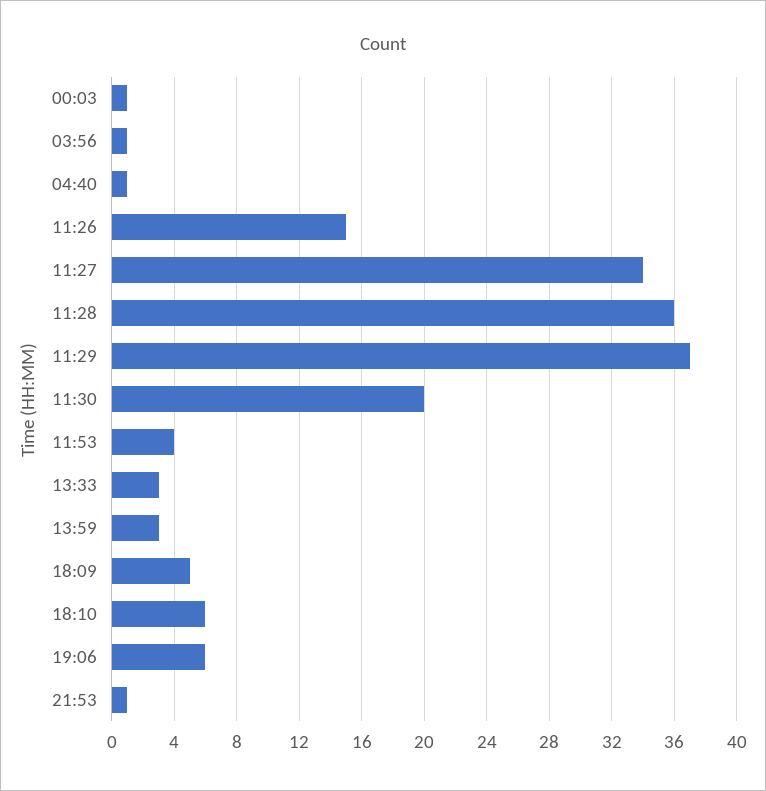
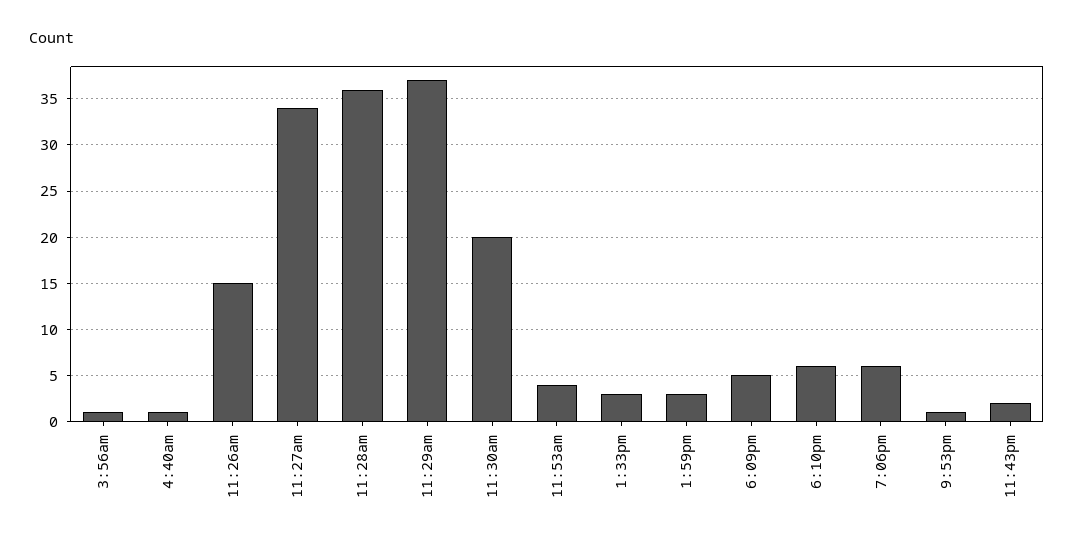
00:03: 1 -> none
11:43pm: none -> 2

